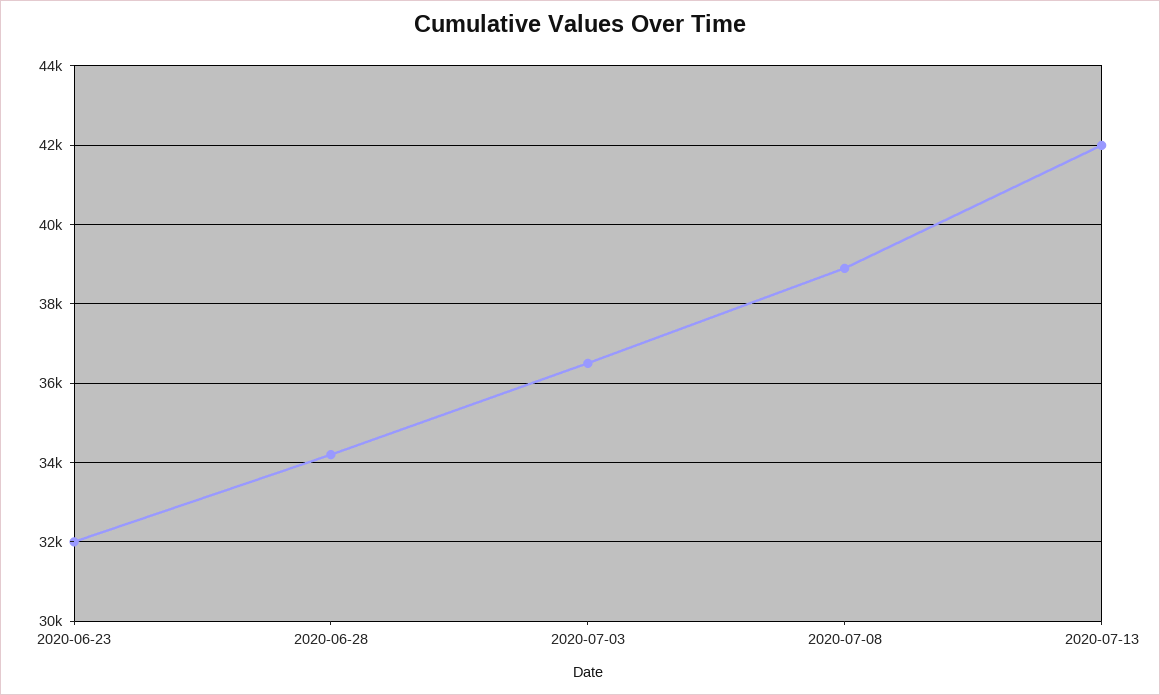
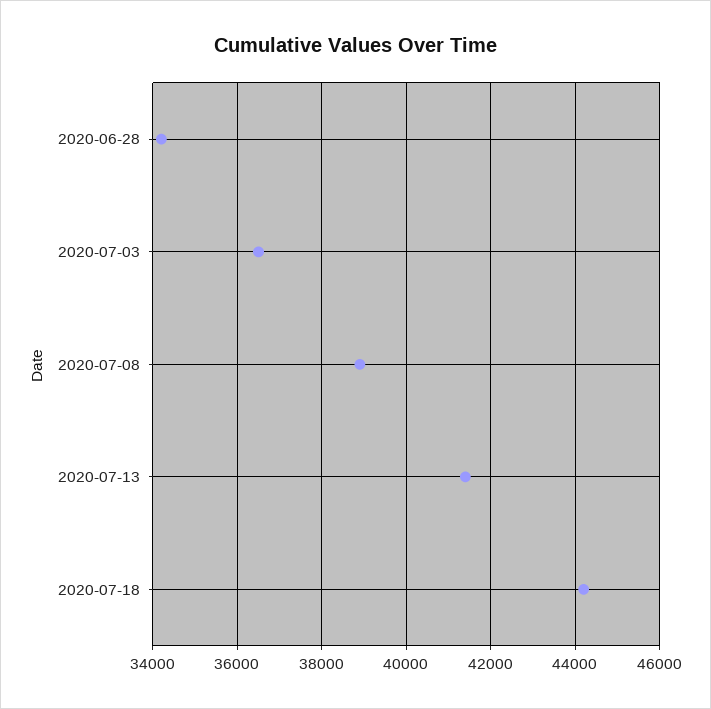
2020-06-23: 32000 -> none
2020-07-13: 42000 -> 41400
2020-07-18: none -> 44200

